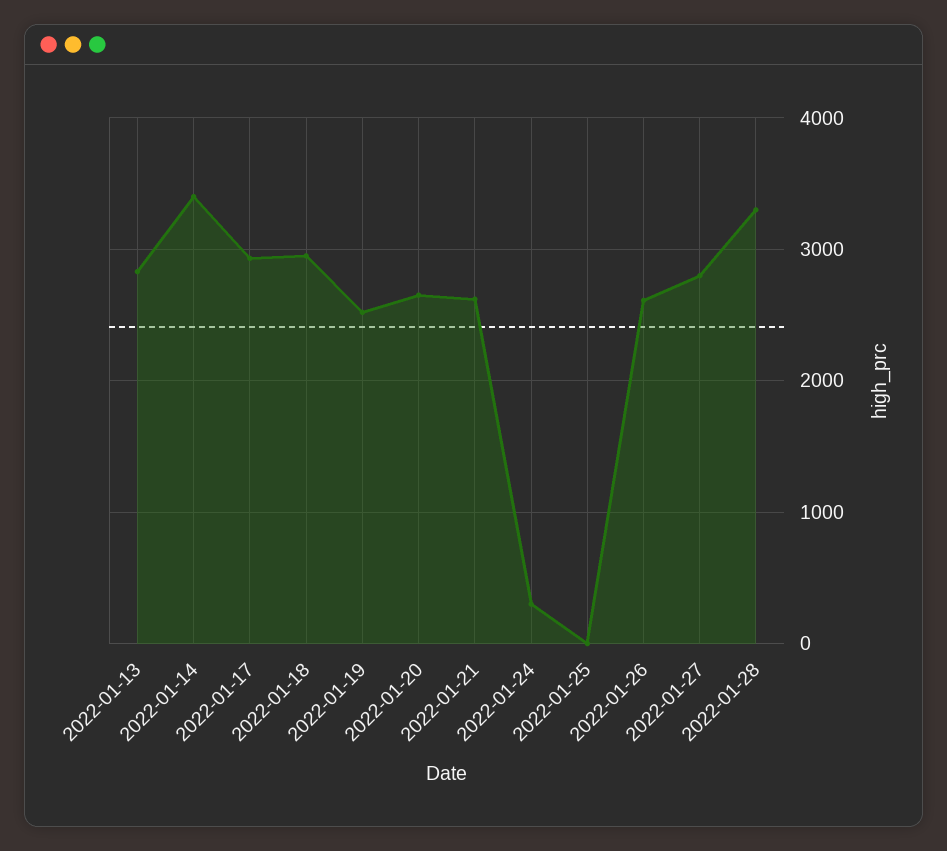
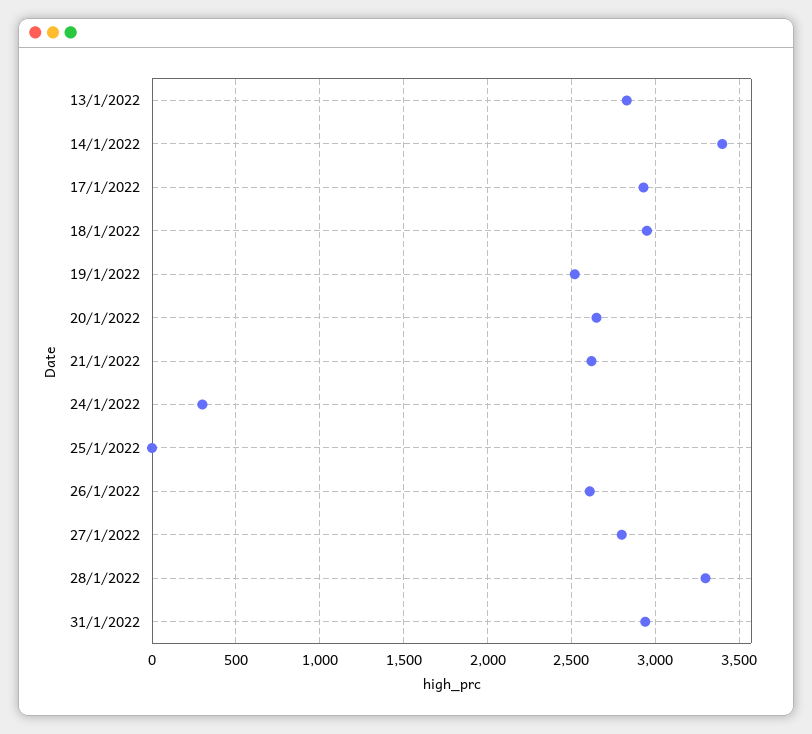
31/1/2022: none -> 2950

